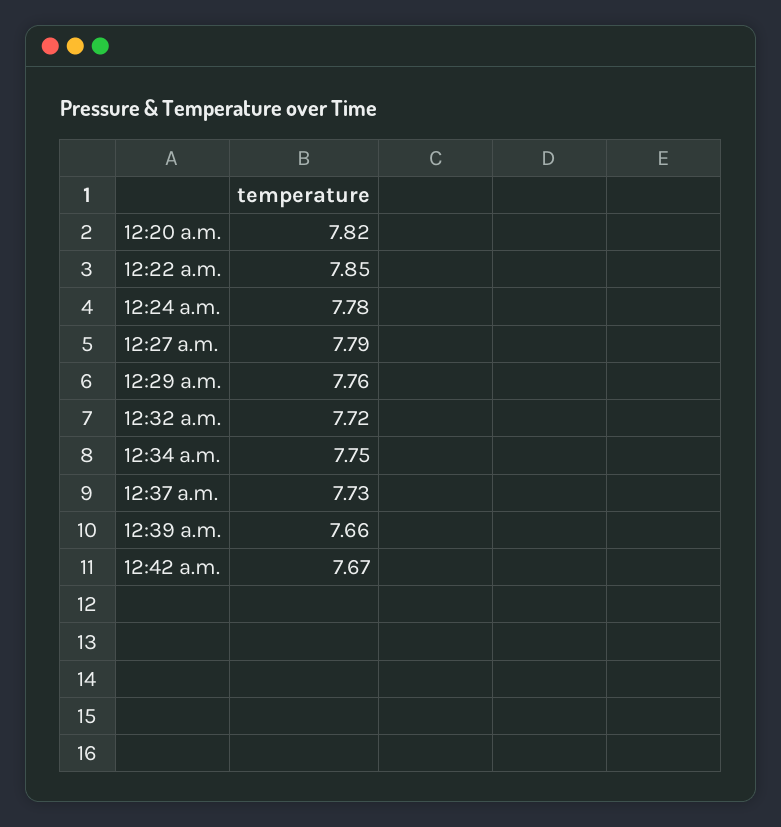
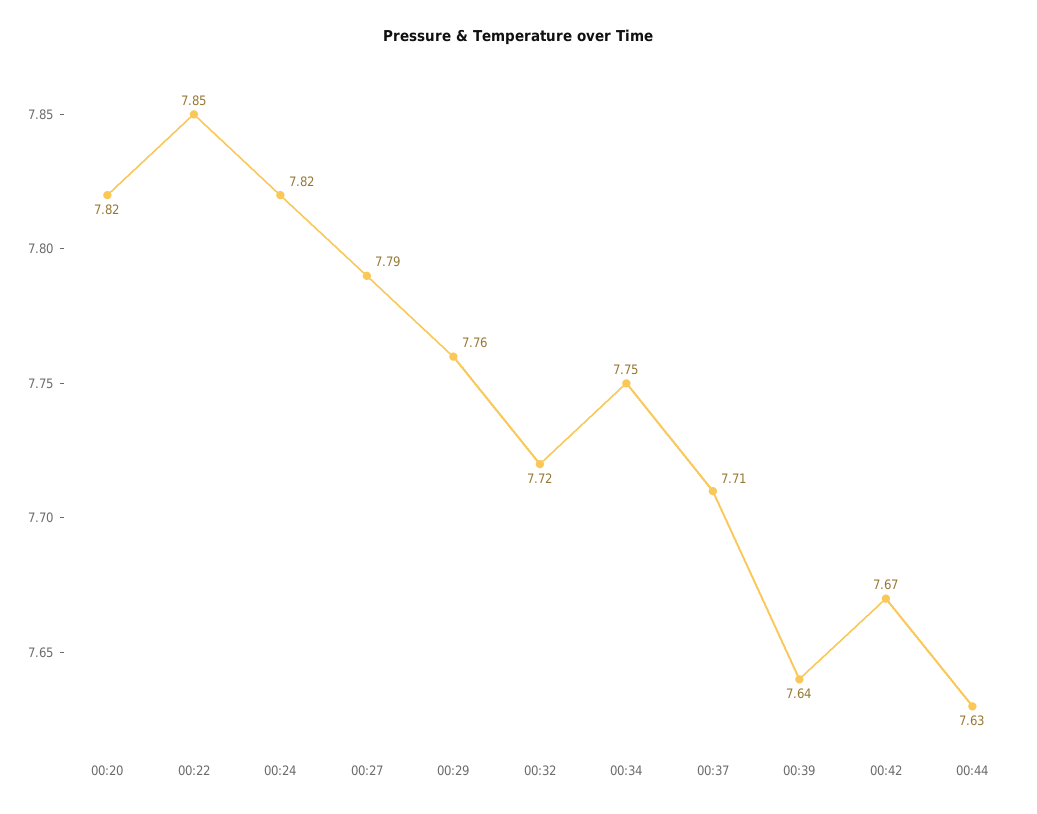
12:24 a.m.: 7.78 -> 7.82
12:37 a.m.: 7.73 -> 7.71
12:39 a.m.: 7.66 -> 7.64
00:44: none -> 7.63

